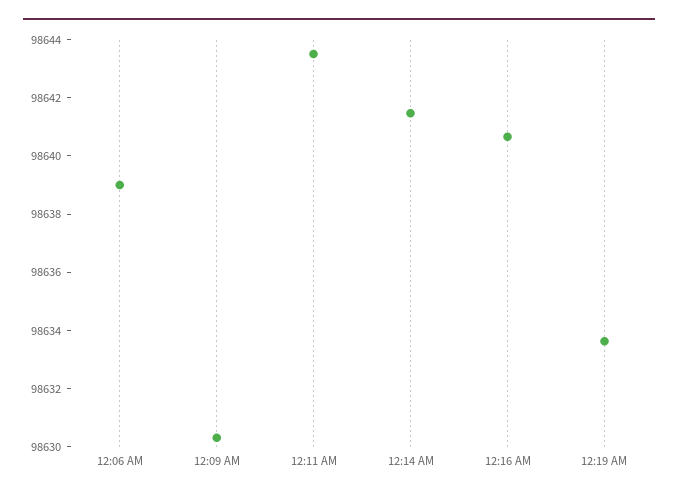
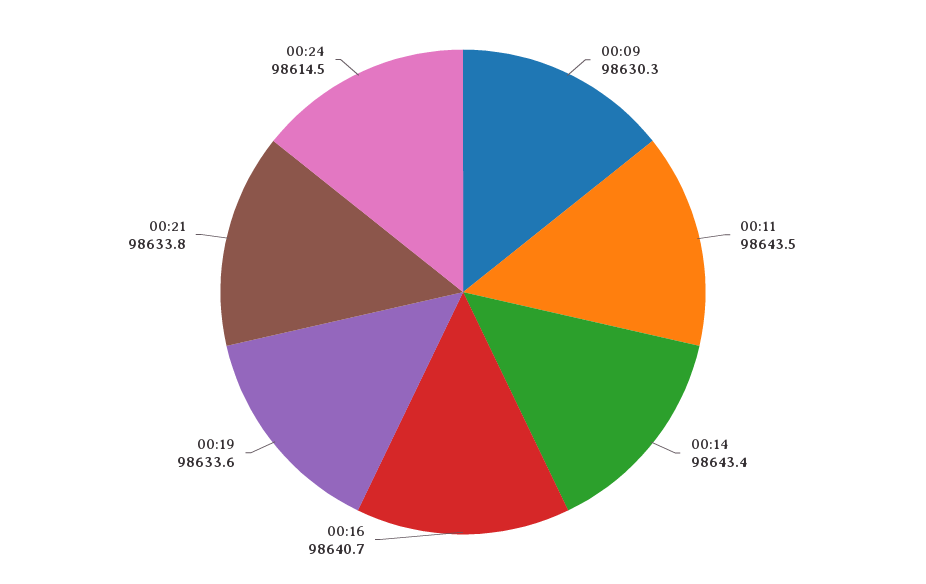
12:06 AM: 98639 -> none
12:14 AM: 98641.5 -> 98643.4
00:21: none -> 98633.8
00:24: none -> 98614.5

